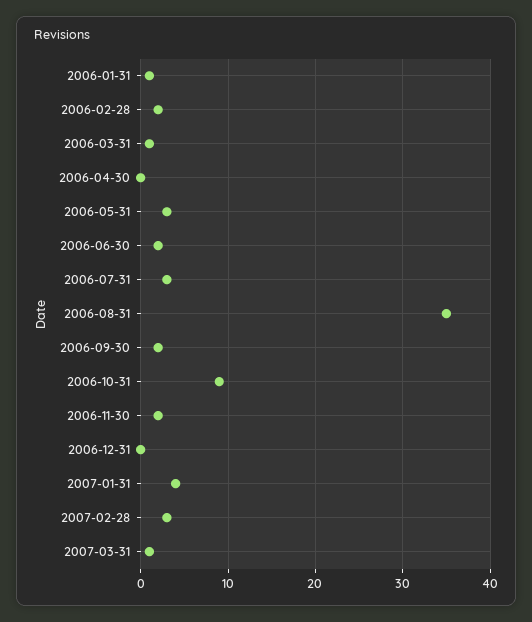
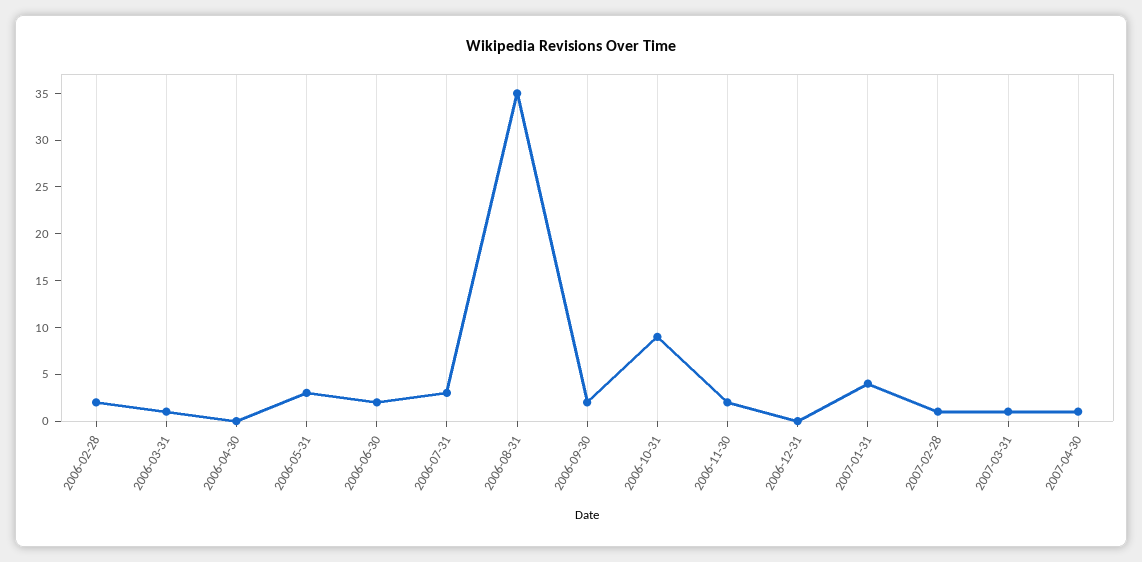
2006-01-31: 1 -> none
2007-02-28: 3 -> 1
2007-04-30: none -> 1

